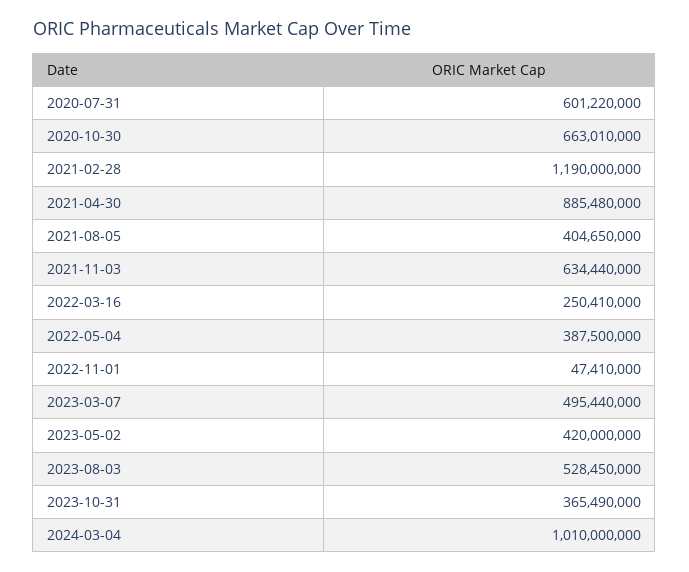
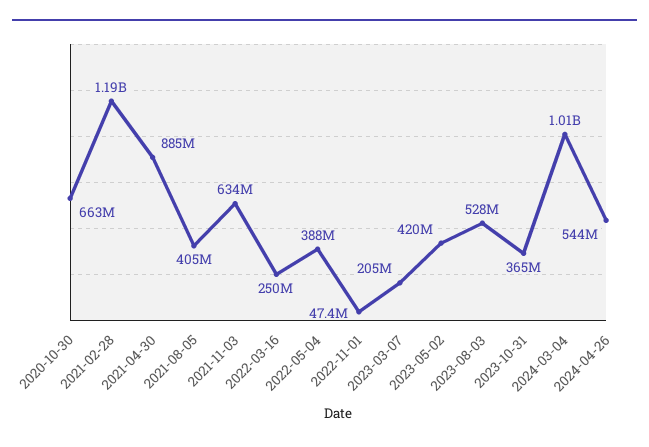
2020-07-31: 601220000 -> none
2023-03-07: 495440000 -> 205000000
2024-04-26: none -> 544000000

